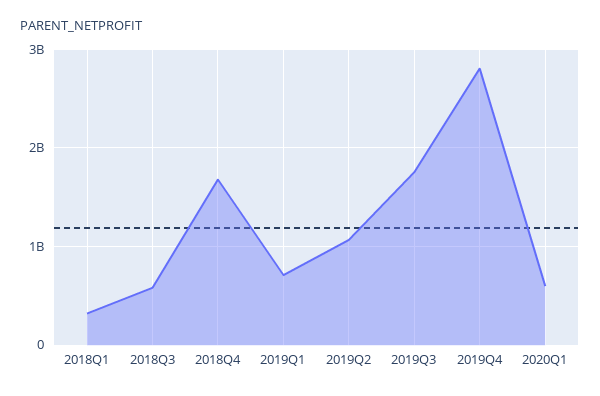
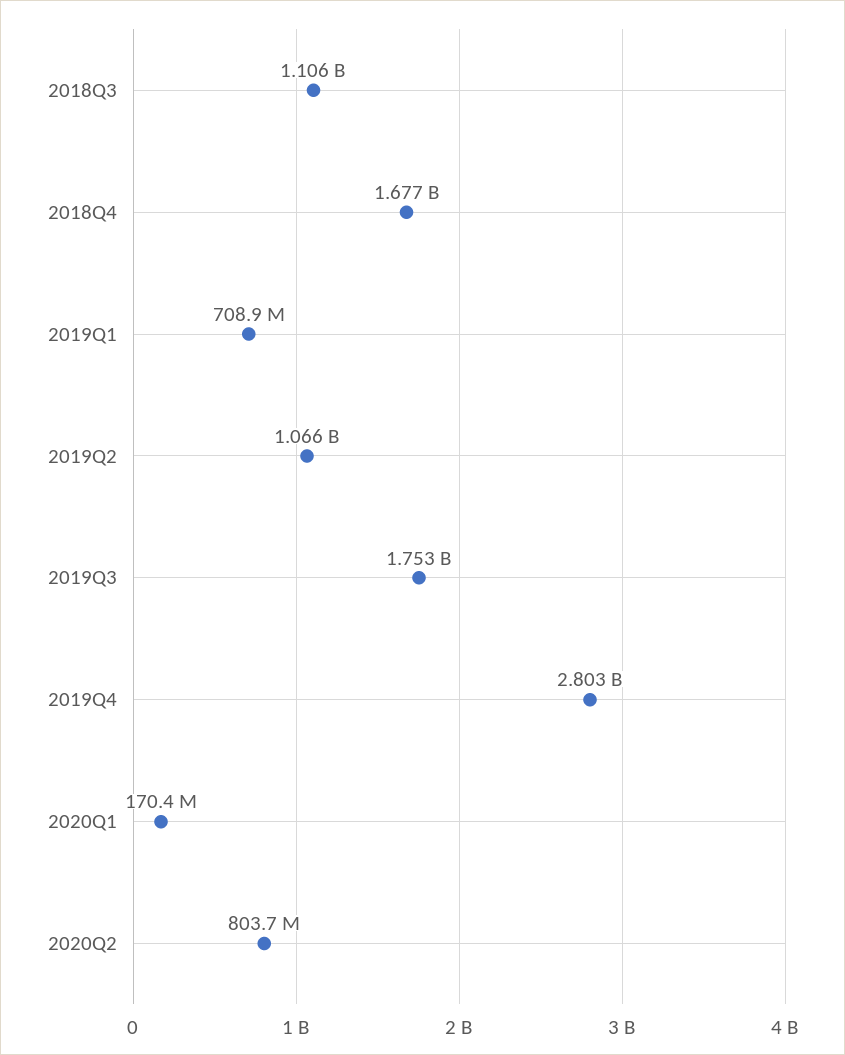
2018Q1: 300000000 -> none
2018Q3: 600000000 -> 1106000000
2020Q1: 600000000 -> 170400000
2020Q2: none -> 803700000

